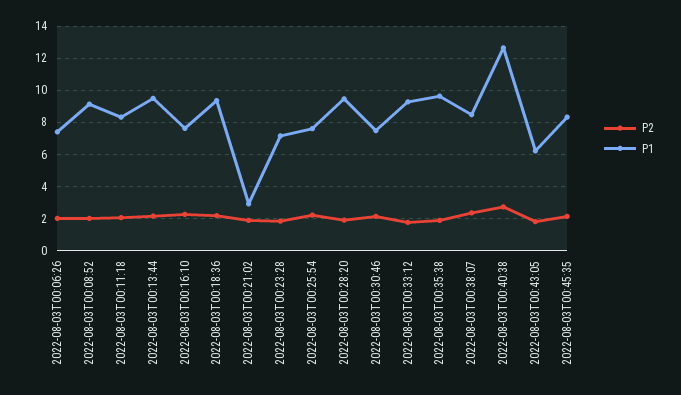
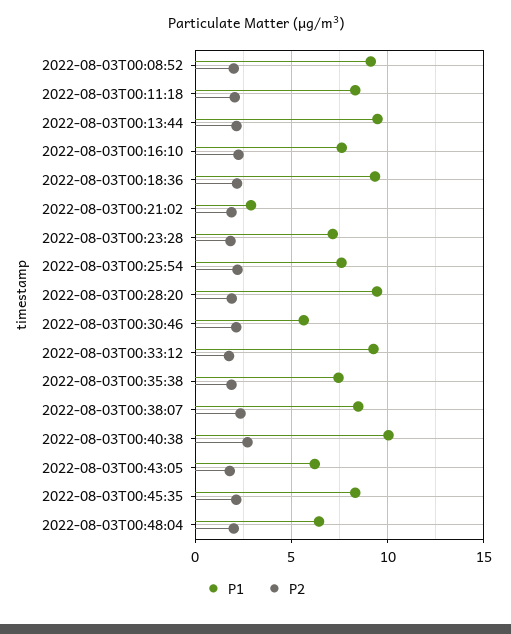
P2, 2022-08-03T00:06:26: 2 -> none
P1, 2022-08-03T00:06:26: 7.5 -> none
P1, 2022-08-03T00:30:46: 7.5 -> 5.5
P1, 2022-08-03T00:35:38: 9.5 -> 7.5
P1, 2022-08-03T00:40:38: 12.5 -> 10
P1, 2022-08-03T00:48:04: none -> 6.5
P2, 2022-08-03T00:48:04: none -> 2

